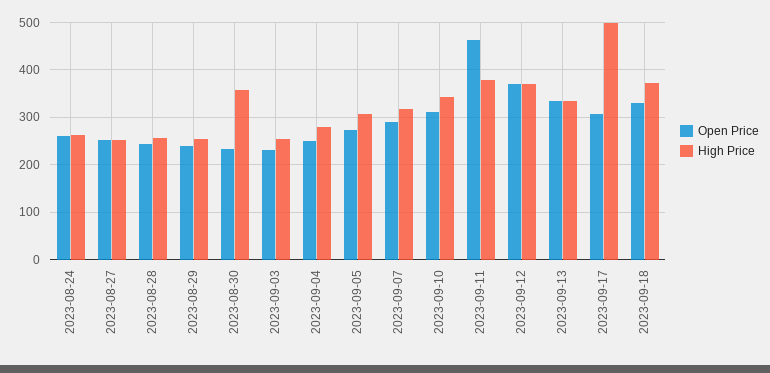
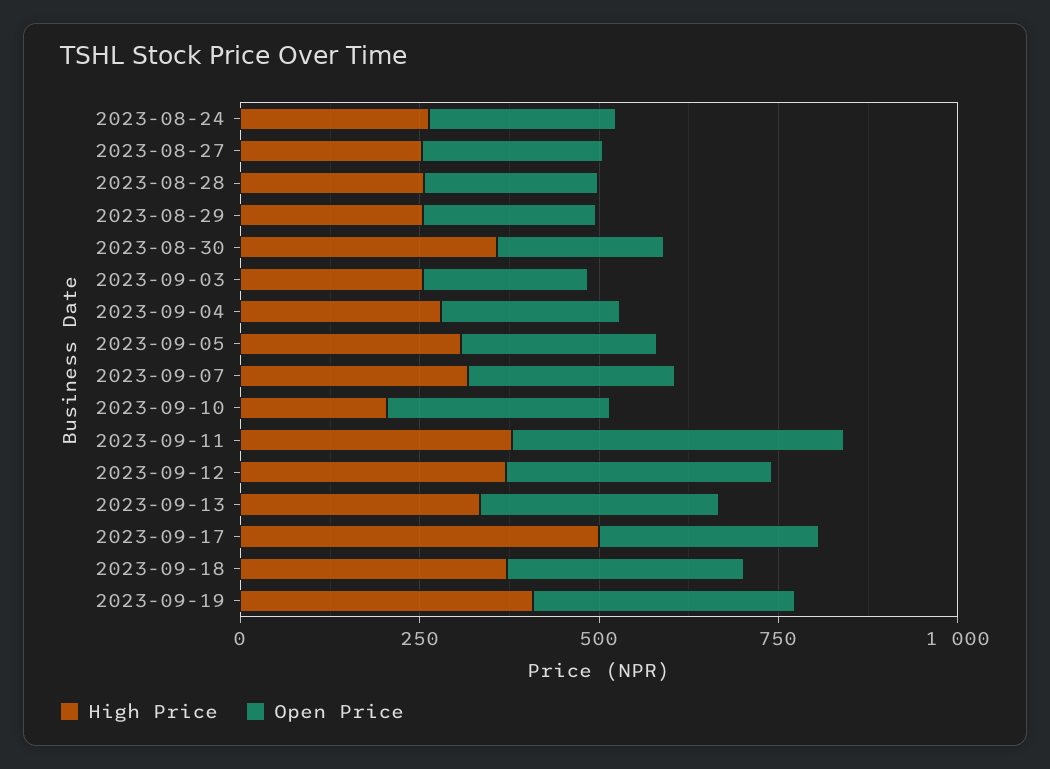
High Price, 2023-09-10: 340 -> 200
High Price, 2023-09-19: none -> 400
Open Price, 2023-09-19: none -> 350

